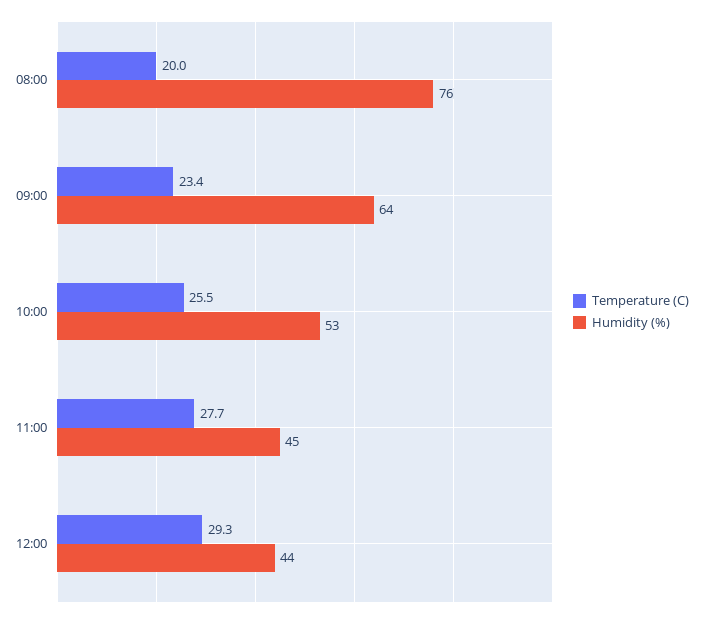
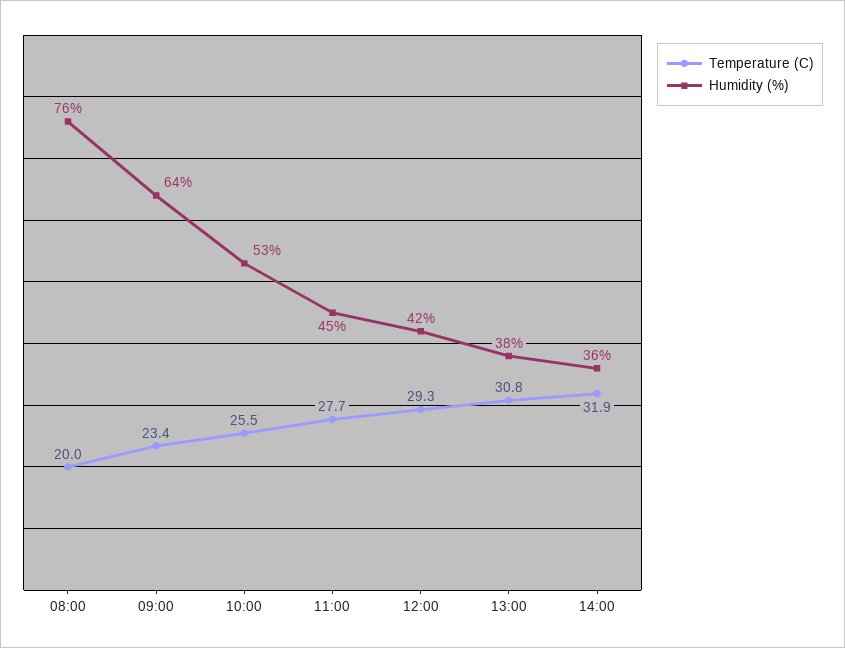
Humidity (%), 12:00: 44 -> 42
Temperature (C), 13:00: none -> 30.8
Humidity (%), 13:00: none -> 38
Temperature (C), 14:00: none -> 31.9
Humidity (%), 14:00: none -> 36

